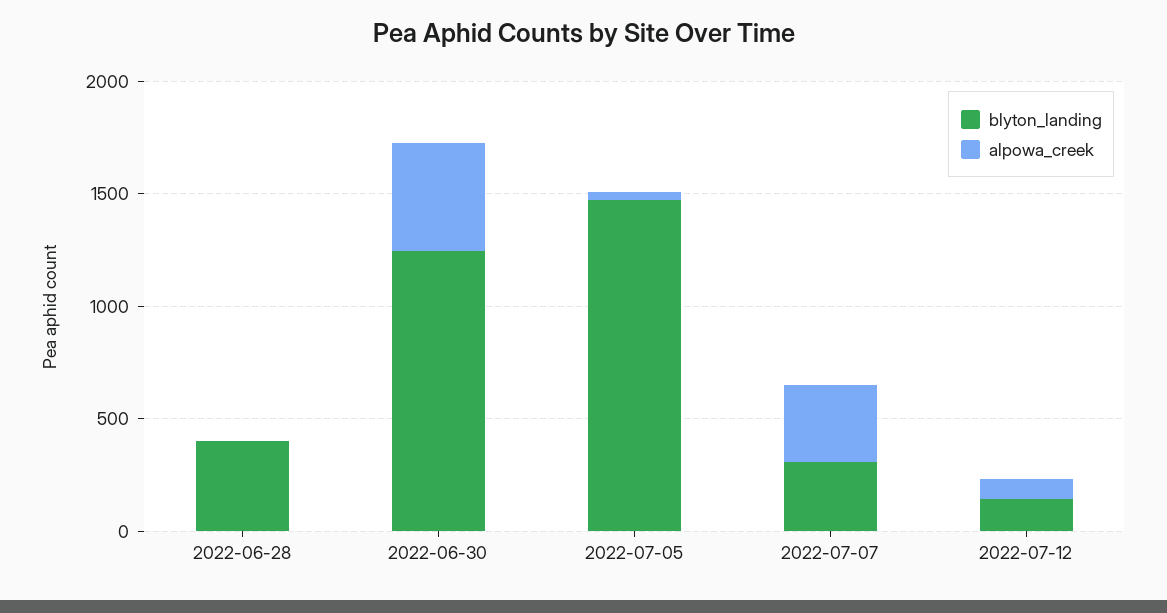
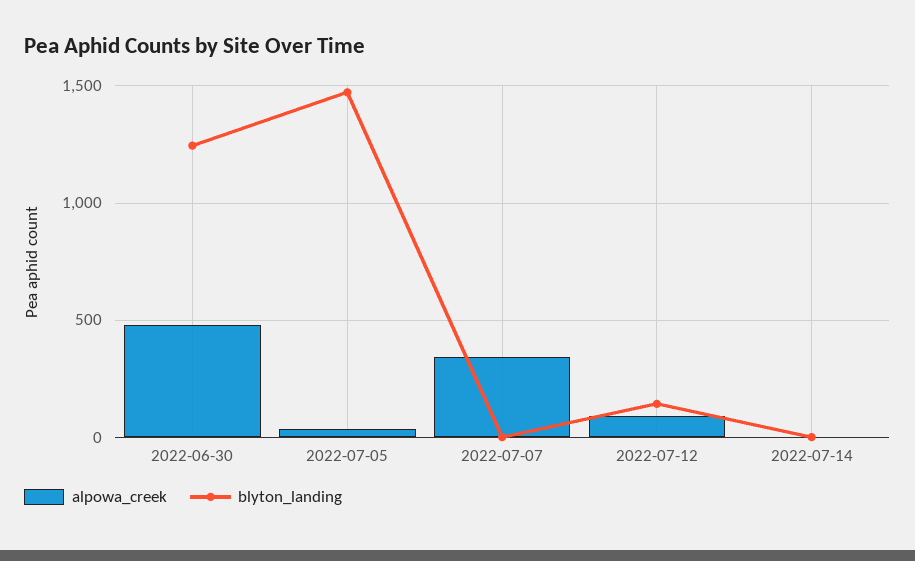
blyton_landing, 2022-06-28: 400 -> none
alpowa_creek, 2022-06-28: 0 -> none
blyton_landing, 2022-07-07: 300 -> 0
alpowa_creek, 2022-07-14: none -> 0
blyton_landing, 2022-07-14: none -> 0

